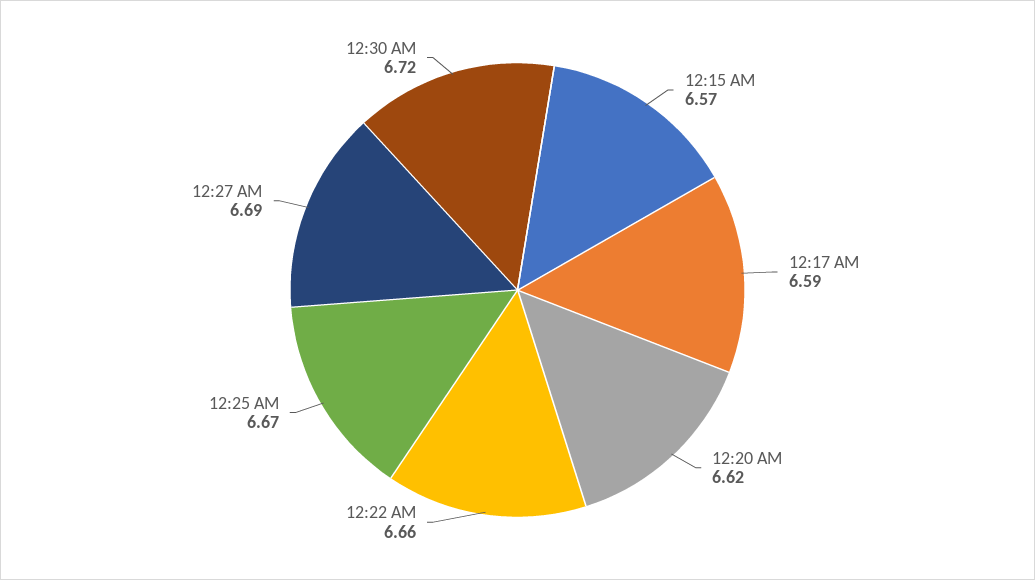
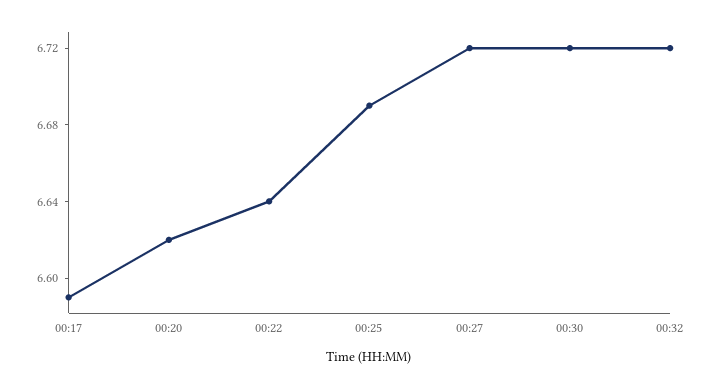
12:15 AM: 6.57 -> none
12:22 AM: 6.66 -> 6.64
12:25 AM: 6.67 -> 6.69
12:27 AM: 6.69 -> 6.72
00:32: none -> 6.72

